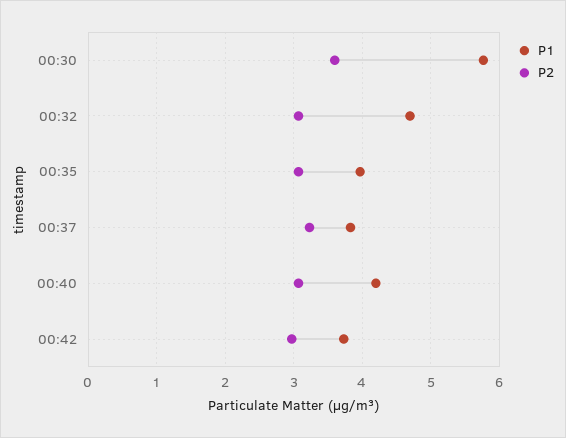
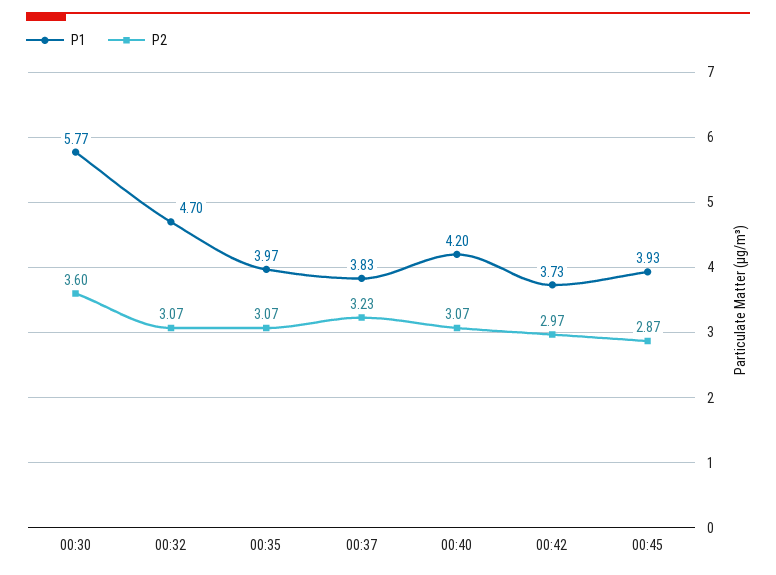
P1, 00:45: none -> 3.93
P2, 00:45: none -> 2.87

